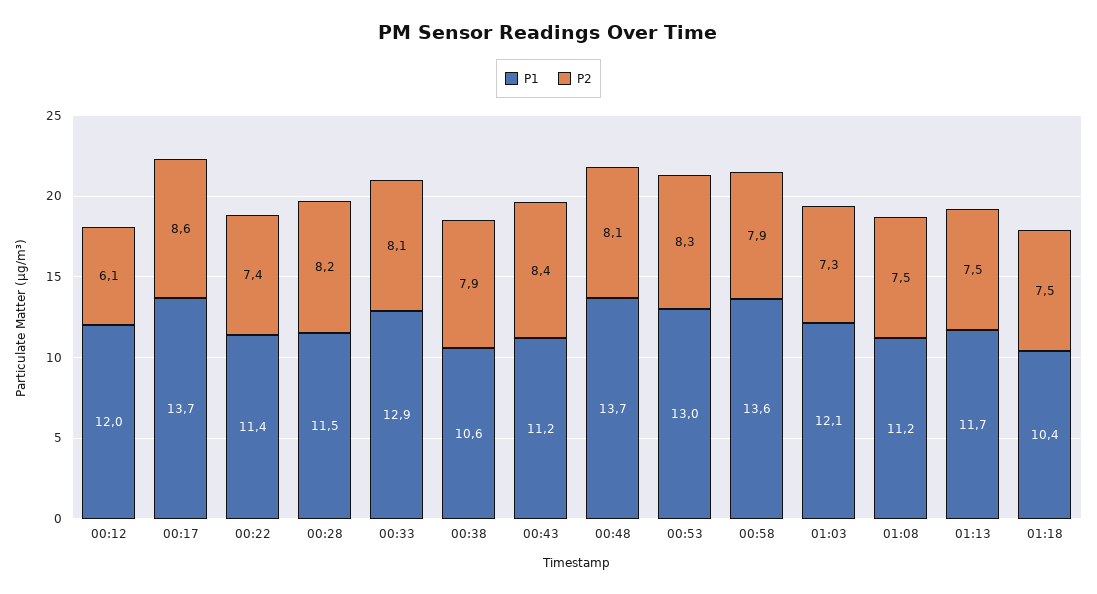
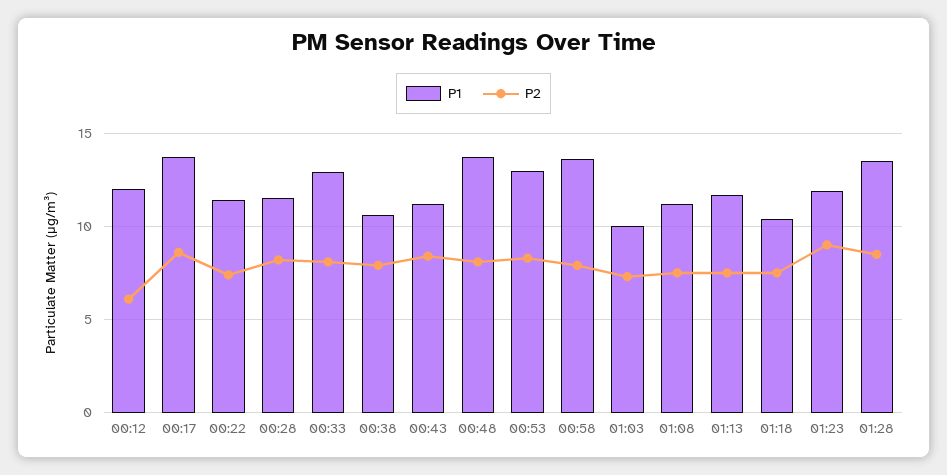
P1, 01:03: 12.1 -> 10
P1, 01:23: none -> 12
P2, 01:23: none -> 9
P1, 01:28: none -> 13.5
P2, 01:28: none -> 8.5

